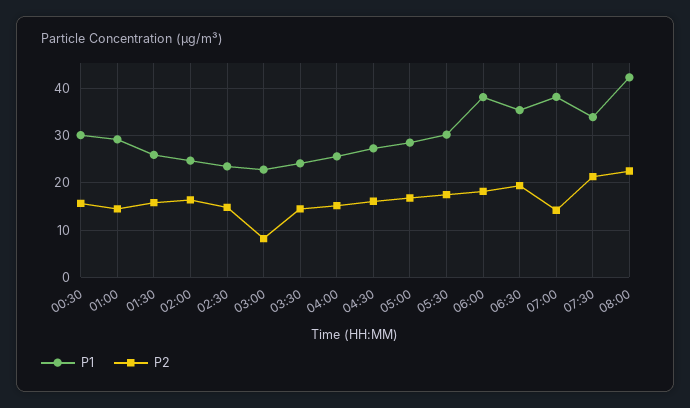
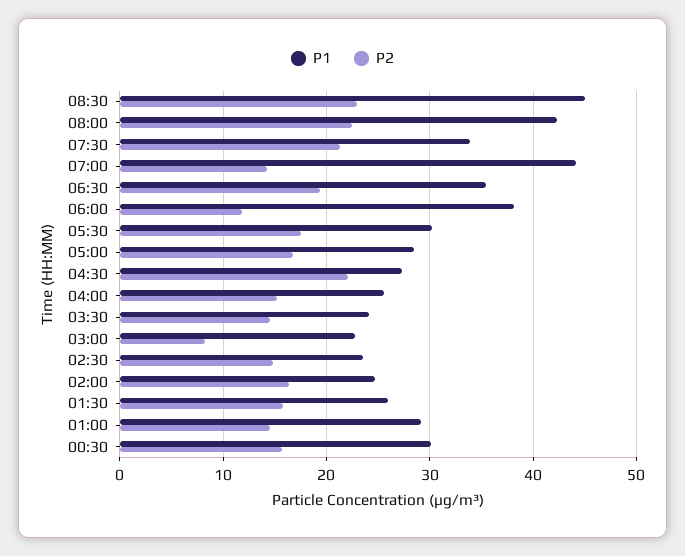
P2, 04:30: 16 -> 22
P2, 06:00: 18 -> 12
P1, 07:00: 38 -> 44
P1, 08:30: none -> 45
P2, 08:30: none -> 23

